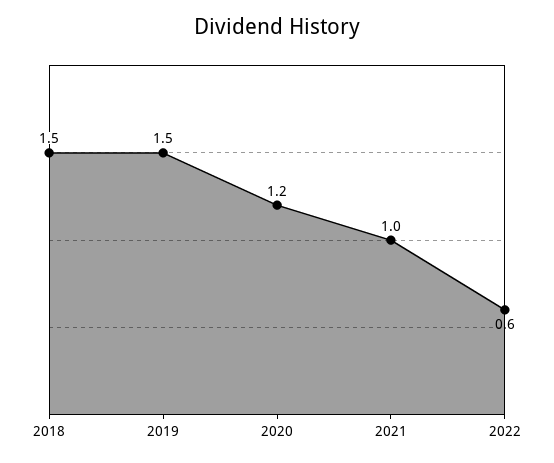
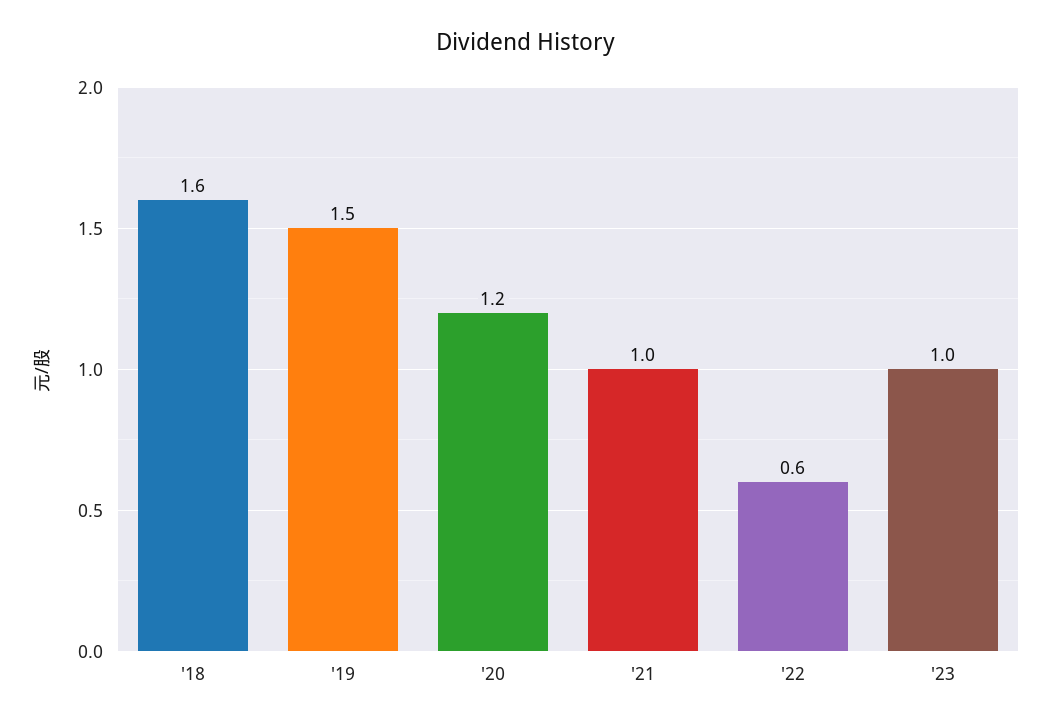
2018: 1.5 -> 1.6
'23: none -> 1

